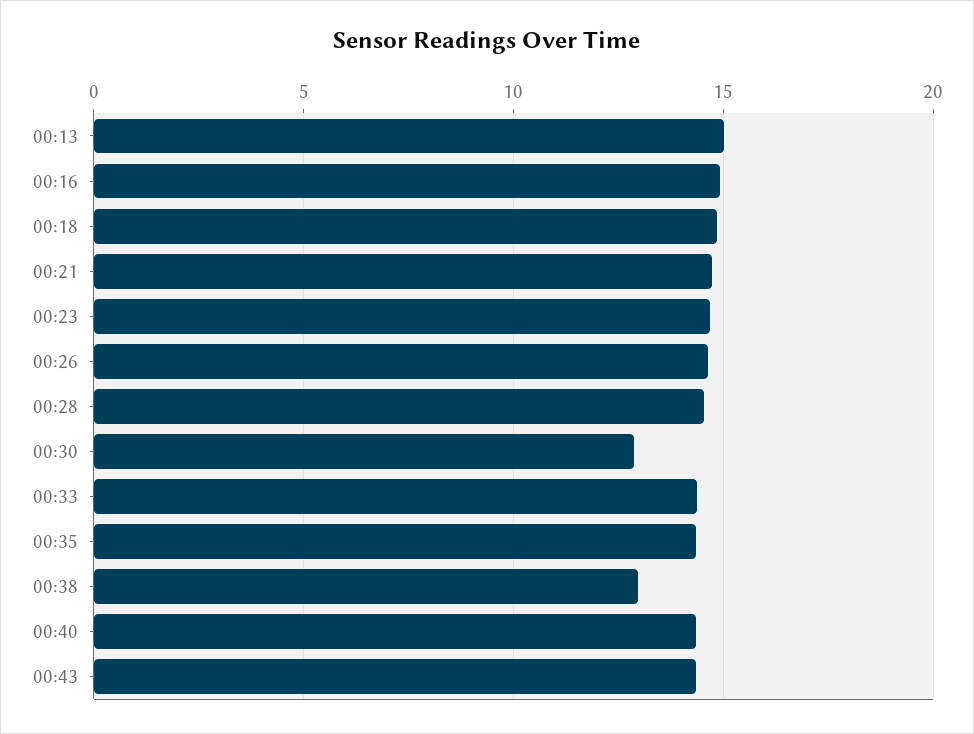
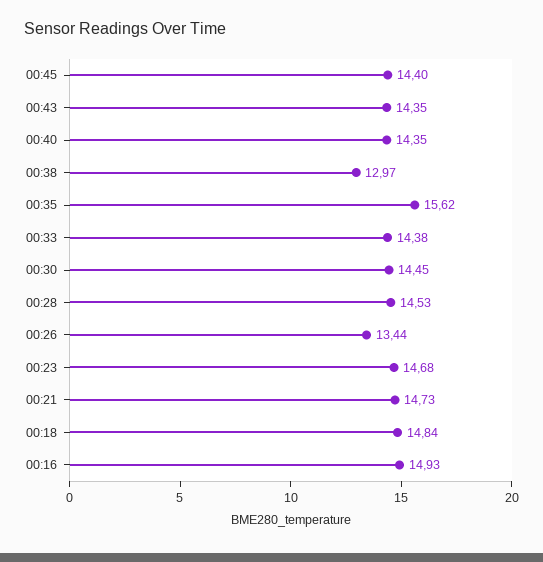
00:13: 15 -> none
00:26: 14.5 -> 13.44
00:30: 13 -> 14.45
00:35: 14.5 -> 15.62
00:45: none -> 14.4

